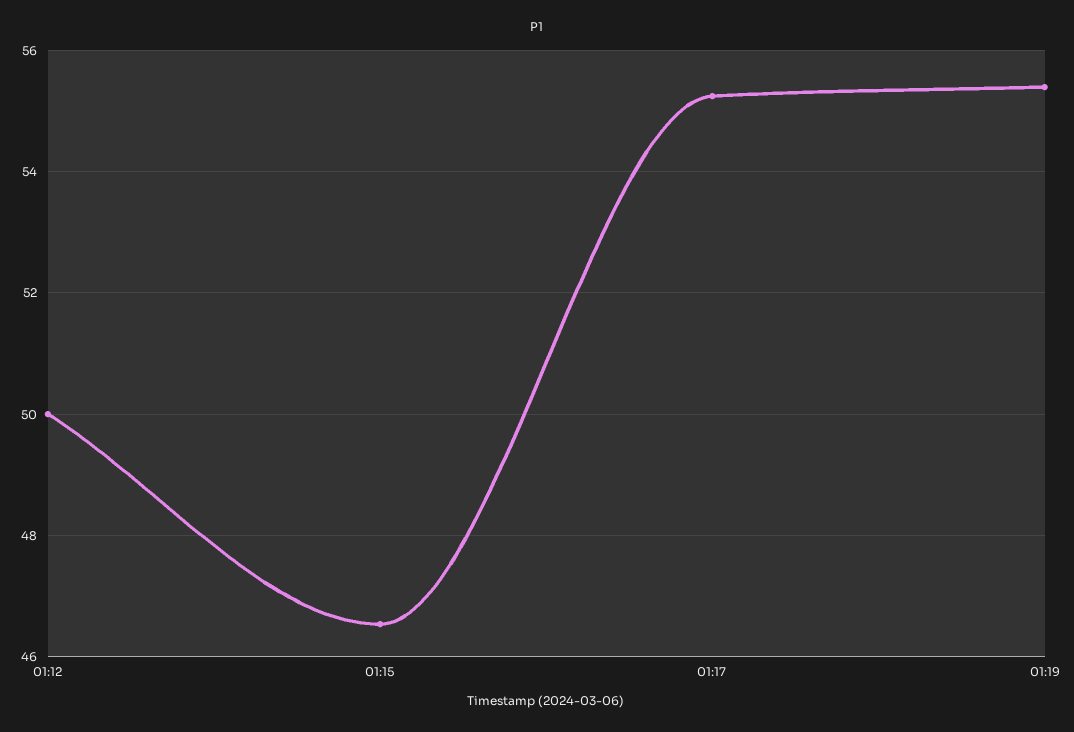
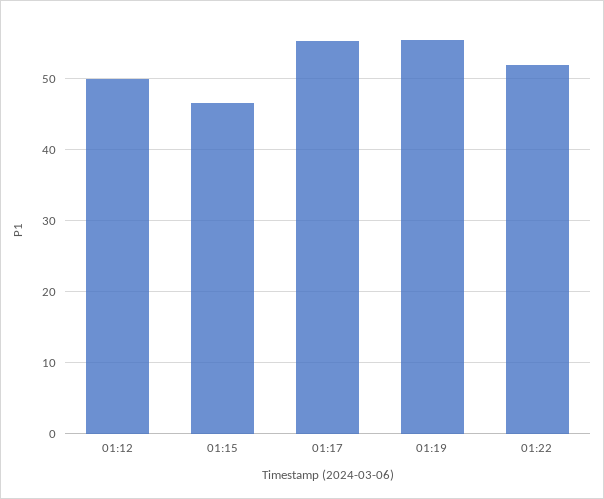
01:22: none -> 52

